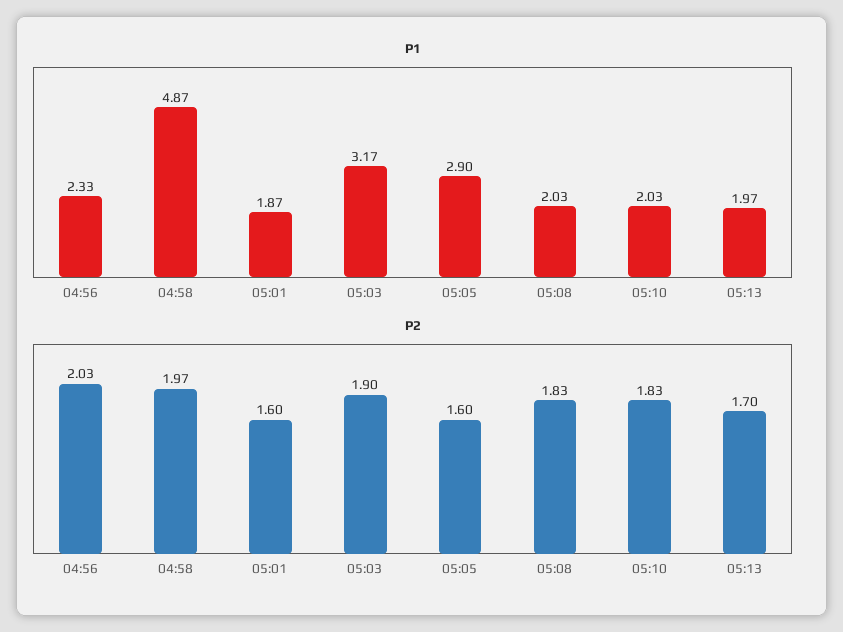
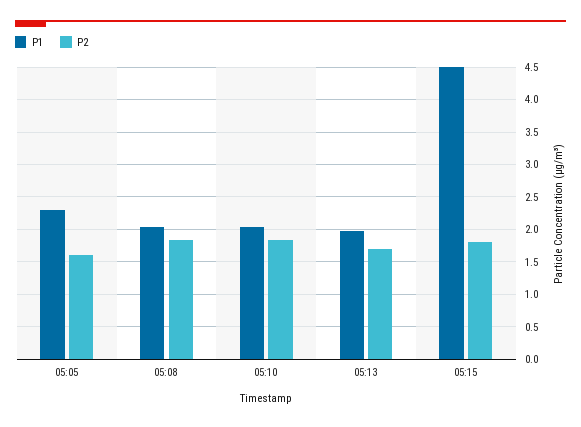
P1, 04:56: 2.33 -> none
P1, 04:58: 4.87 -> none
P1, 05:01: 1.87 -> none
P1, 05:03: 3.17 -> none
P1, 05:05: 2.9 -> 2.3
P2, 04:56: 2.03 -> none
P2, 04:58: 1.97 -> none
P2, 05:01: 1.6 -> none
P2, 05:03: 1.9 -> none
P1, 05:15: none -> 4.5
P2, 05:15: none -> 1.8

